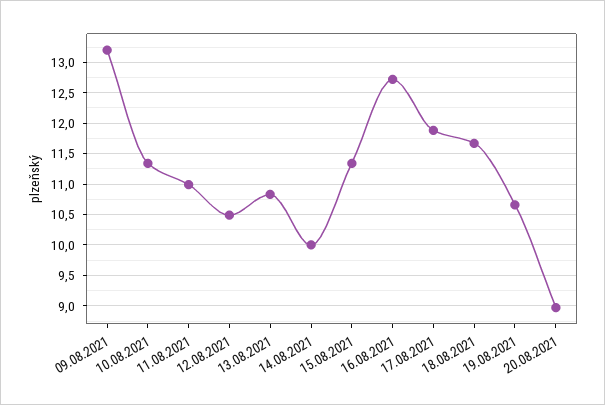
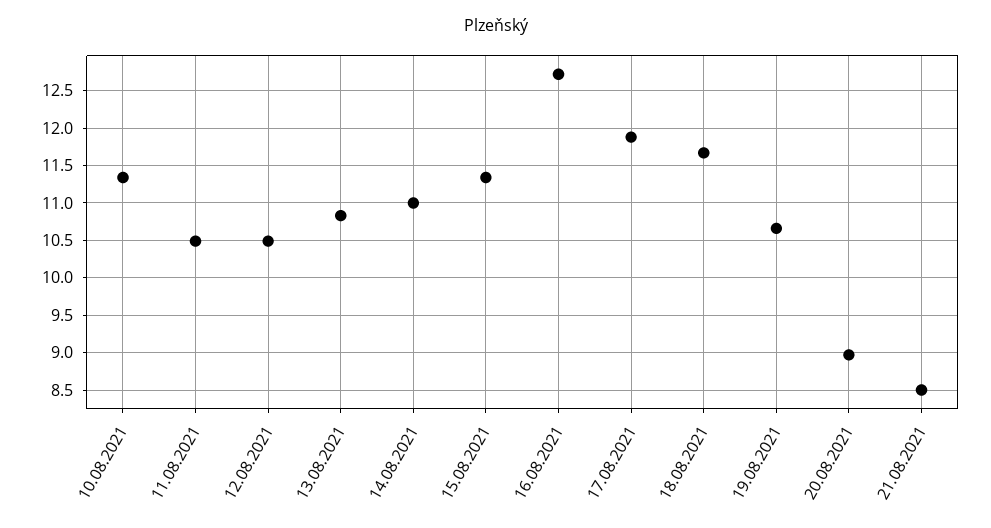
09.08.2021: 13.2 -> none
11.08.2021: 11 -> 10.5
14.08.2021: 10 -> 11
21.08.2021: none -> 8.5

